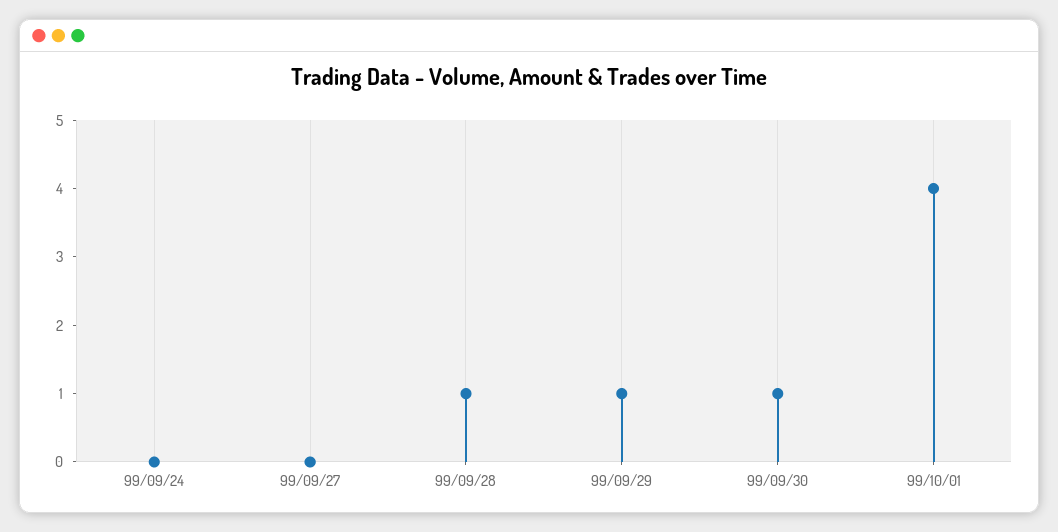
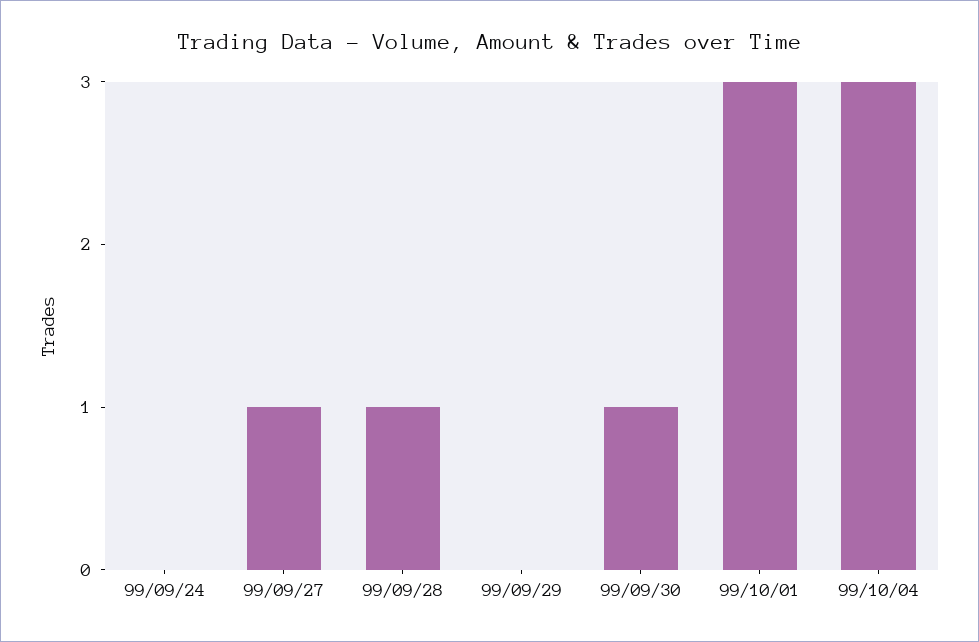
99/09/27: 0 -> 1
99/09/29: 1 -> 0
99/10/01: 4 -> 3
99/10/04: none -> 3

